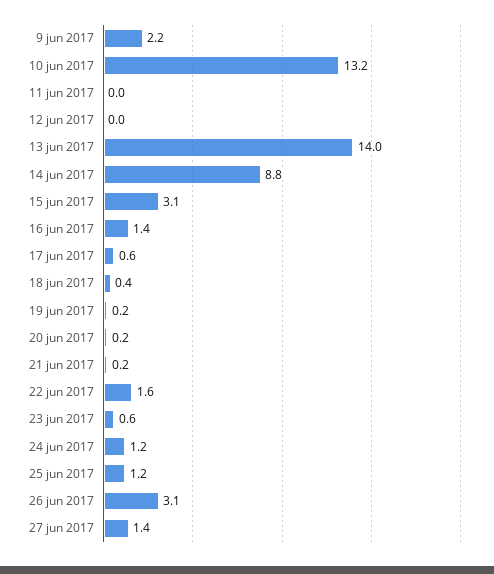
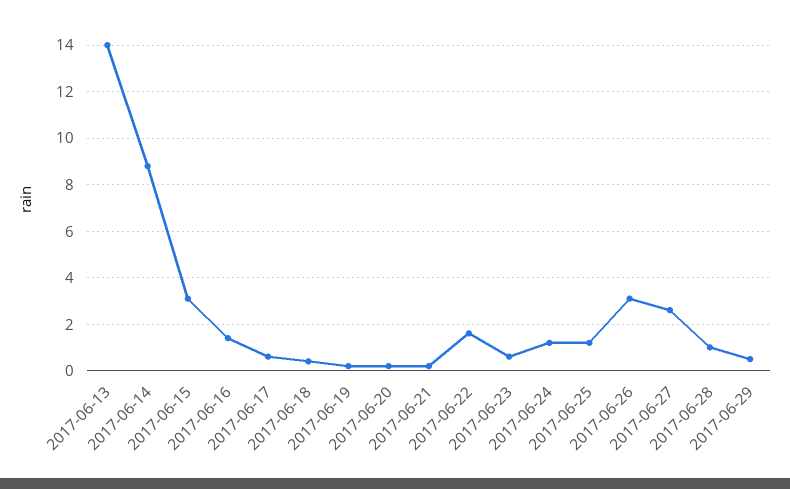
9 jun 2017: 2.2 -> none
10 jun 2017: 13.2 -> none
11 jun 2017: 0 -> none
12 jun 2017: 0 -> none
27 jun 2017: 1.4 -> 2.5
2017-06-28: none -> 1
2017-06-29: none -> 0.5

